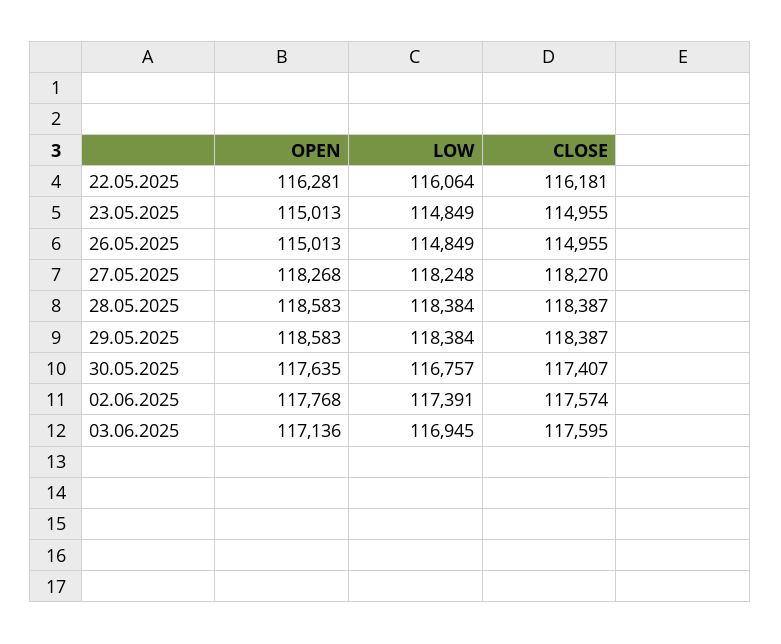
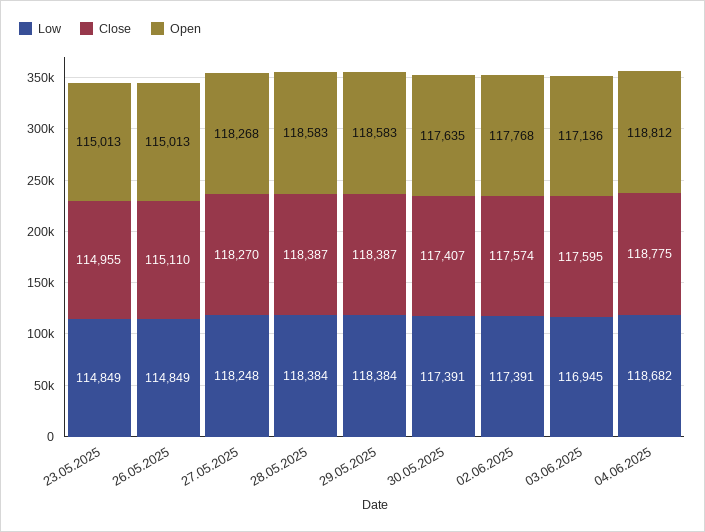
OPEN, 22.05.2025: 116281 -> none
LOW, 22.05.2025: 116064 -> none
CLOSE, 22.05.2025: 116181 -> none
CLOSE, 26.05.2025: 114955 -> 115110
LOW, 30.05.2025: 116757 -> 117391
LOW, 04.06.2025: none -> 118682
CLOSE, 04.06.2025: none -> 118775
OPEN, 04.06.2025: none -> 118812

